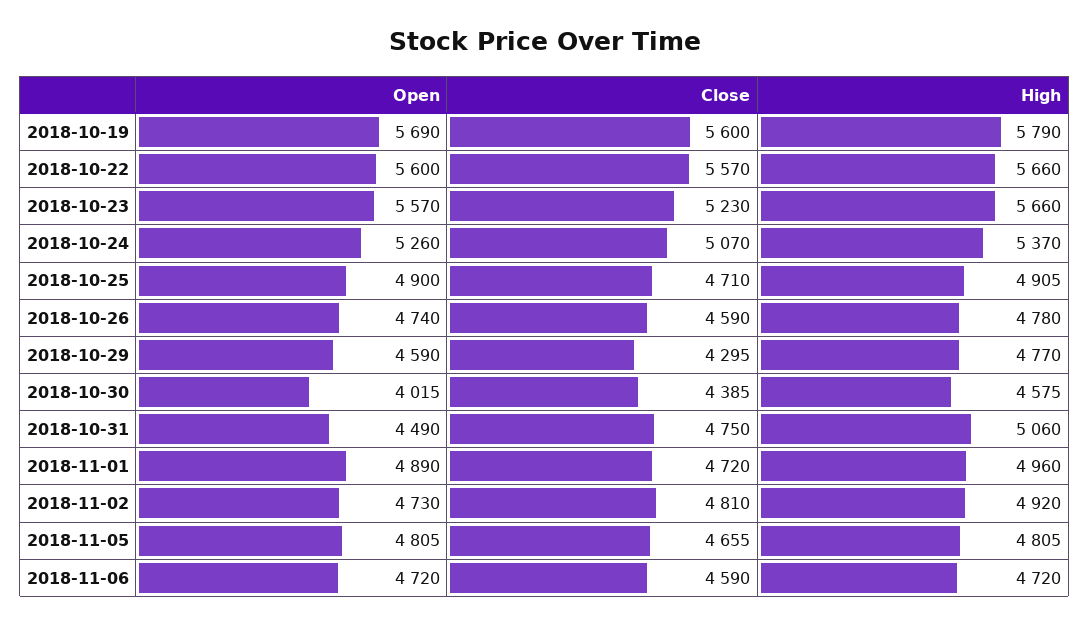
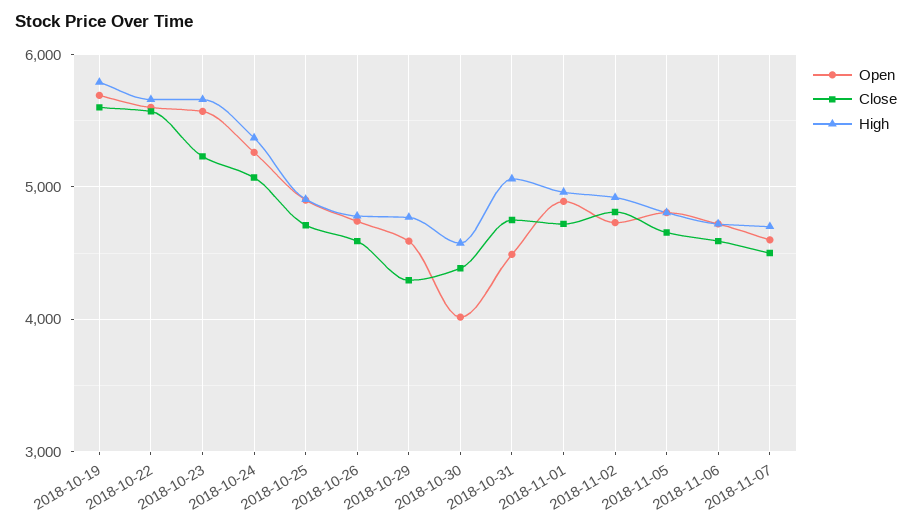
Open, 2018-11-07: none -> 4600
Close, 2018-11-07: none -> 4500
High, 2018-11-07: none -> 4700

